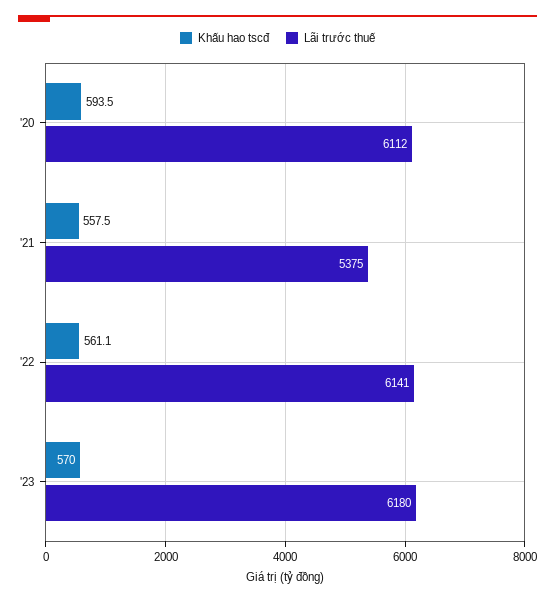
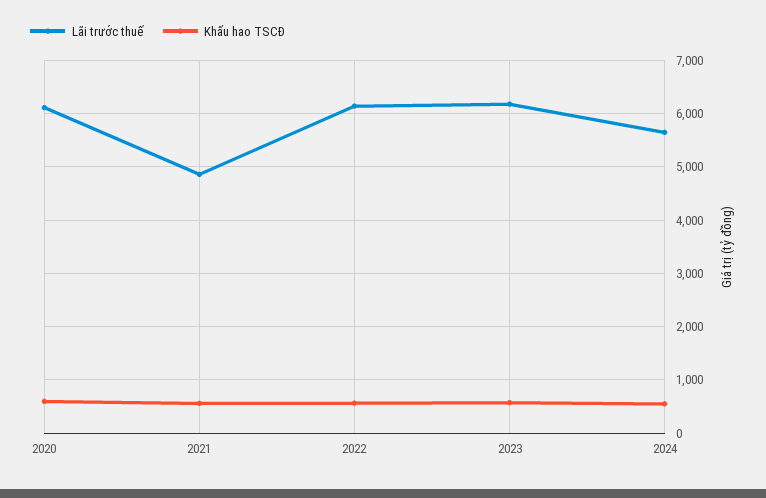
Lãi trước thuế, '21: 5375 -> 4800
Lãi trước thuế, 2024: none -> 5600
Khấu hao tscđ, 2024: none -> 600

